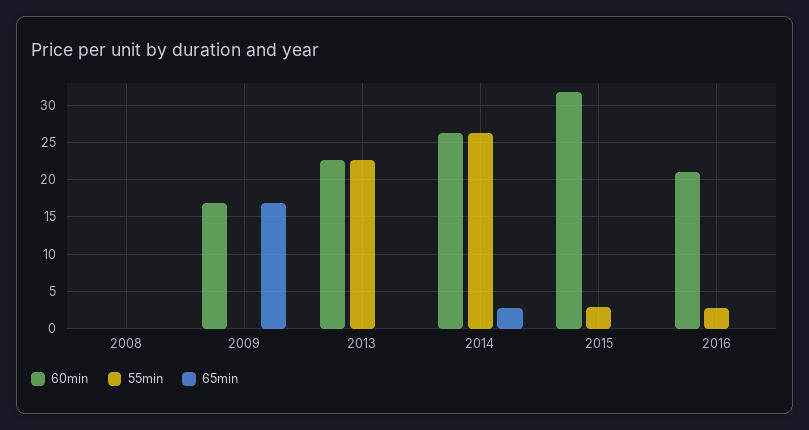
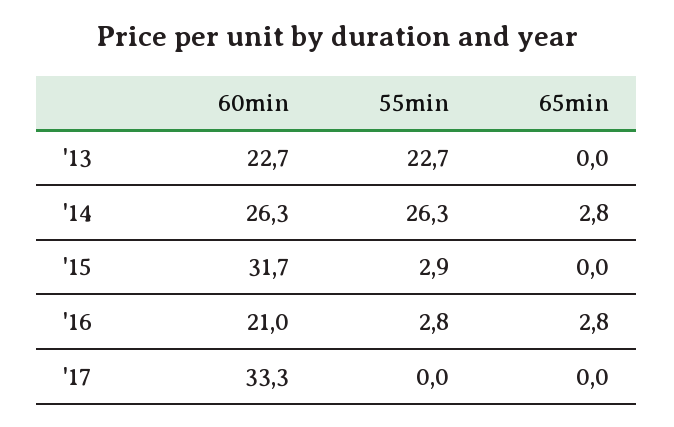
60min, 2008: 0 -> none
55min, 2008: 0 -> none
65min, 2008: 0 -> none
60min, 2009: 17 -> none
55min, 2009: 0 -> none
65min, 2009: 17 -> none
65min, 2016: 0 -> 2.8
60min, '17: none -> 33.3
55min, '17: none -> 0
65min, '17: none -> 0

